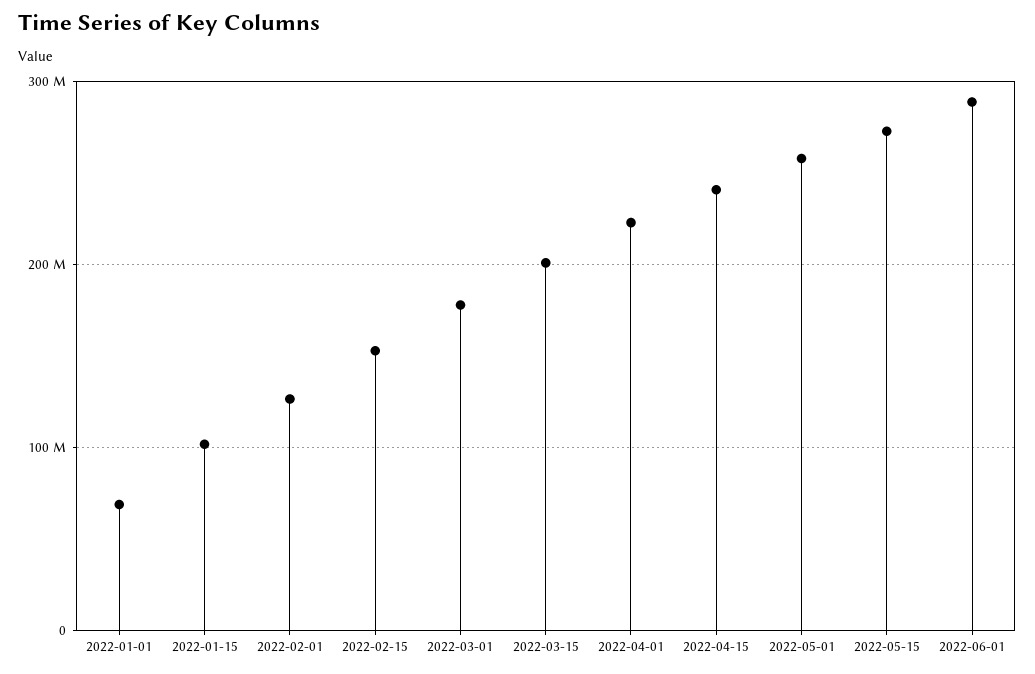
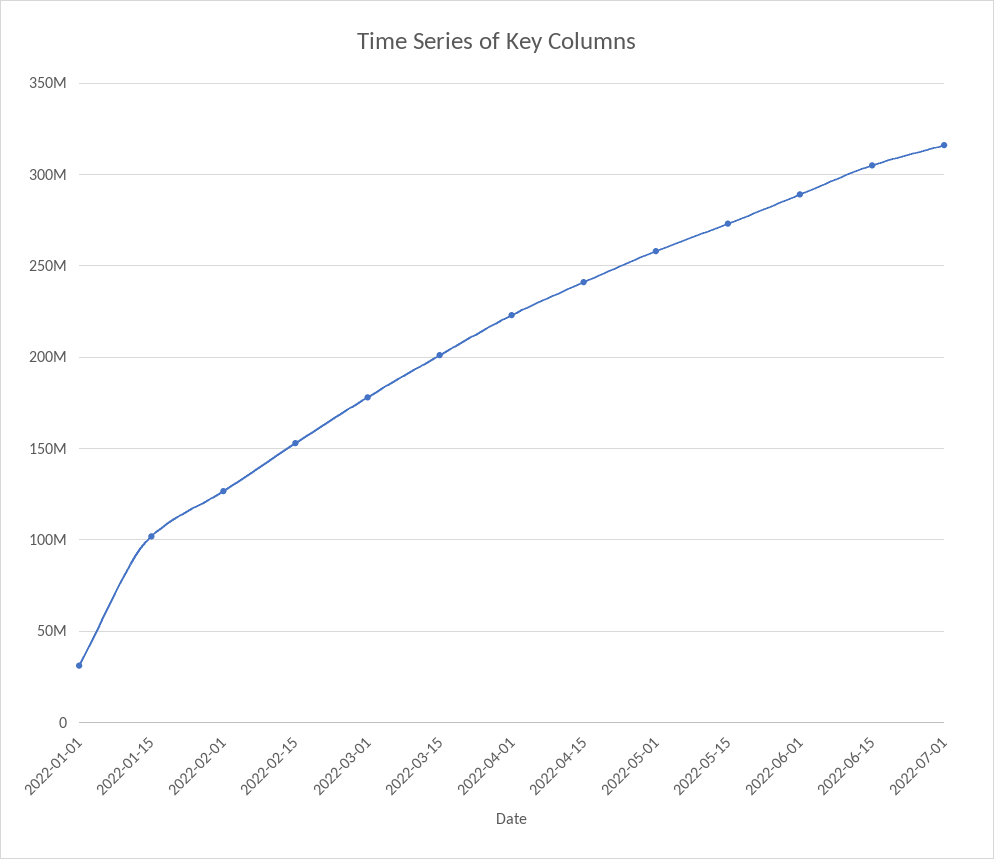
2022-01-01: 70000000 -> 30000000
2022-06-15: none -> 305000000
2022-07-01: none -> 315000000

